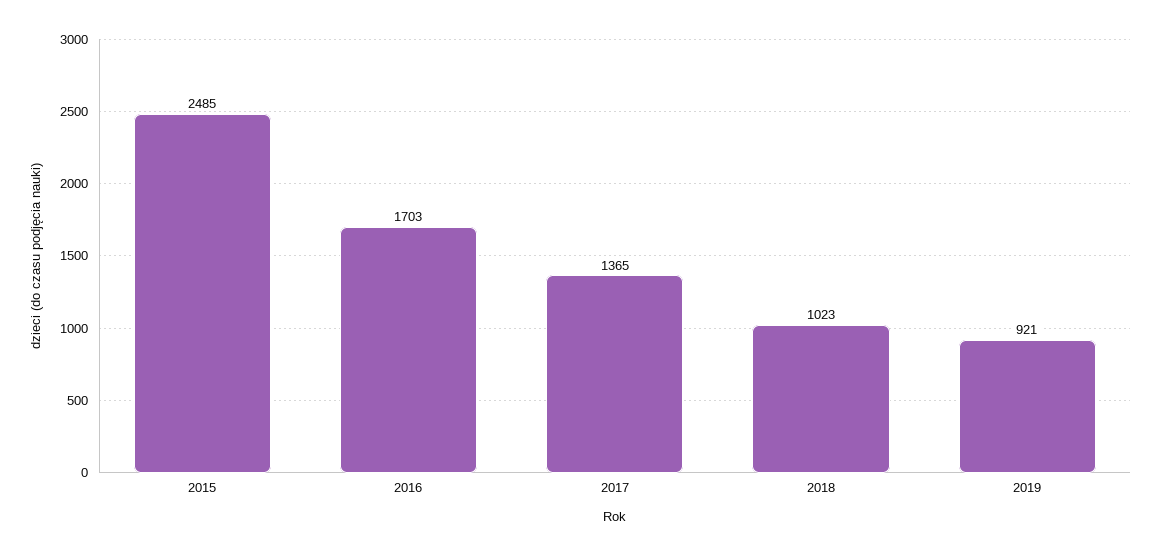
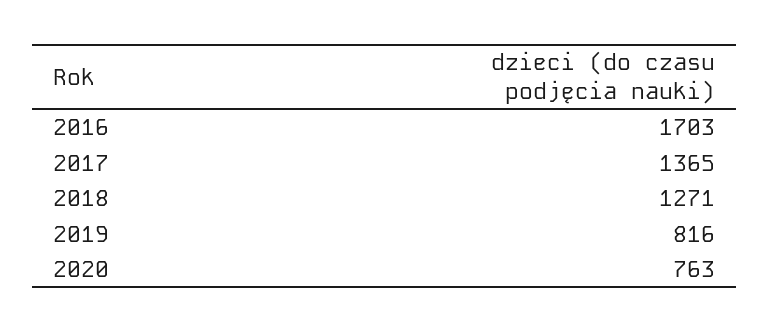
2015: 2485 -> none
2018: 1023 -> 1271
2019: 921 -> 816
2020: none -> 763

